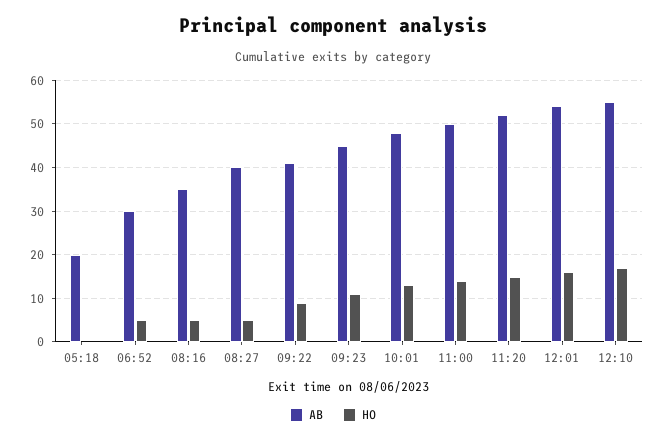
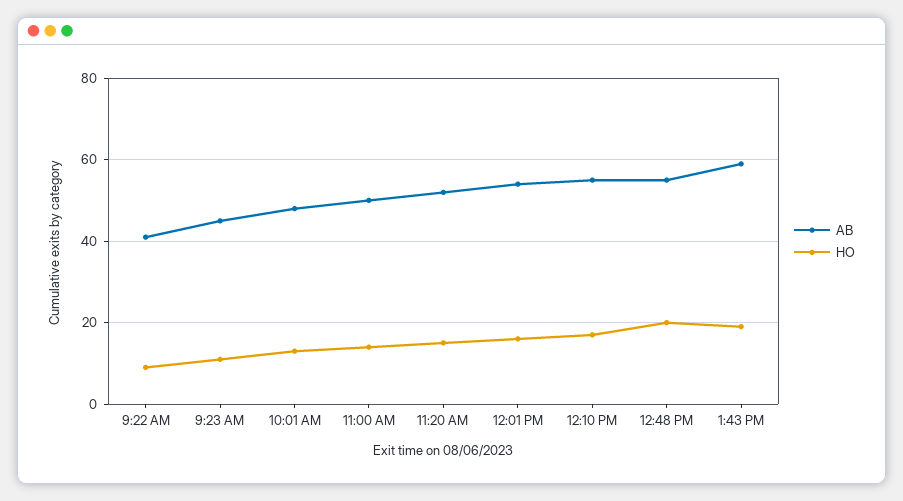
AB, 05:18: 20 -> none
HO, 05:18: 0 -> none
AB, 06:52: 30 -> none
HO, 06:52: 5 -> none
AB, 08:16: 35 -> none
HO, 08:16: 5 -> none
AB, 08:27: 40 -> none
HO, 08:27: 5 -> none
AB, 12:48 PM: none -> 55
HO, 12:48 PM: none -> 20
AB, 1:43 PM: none -> 60
HO, 1:43 PM: none -> 20

